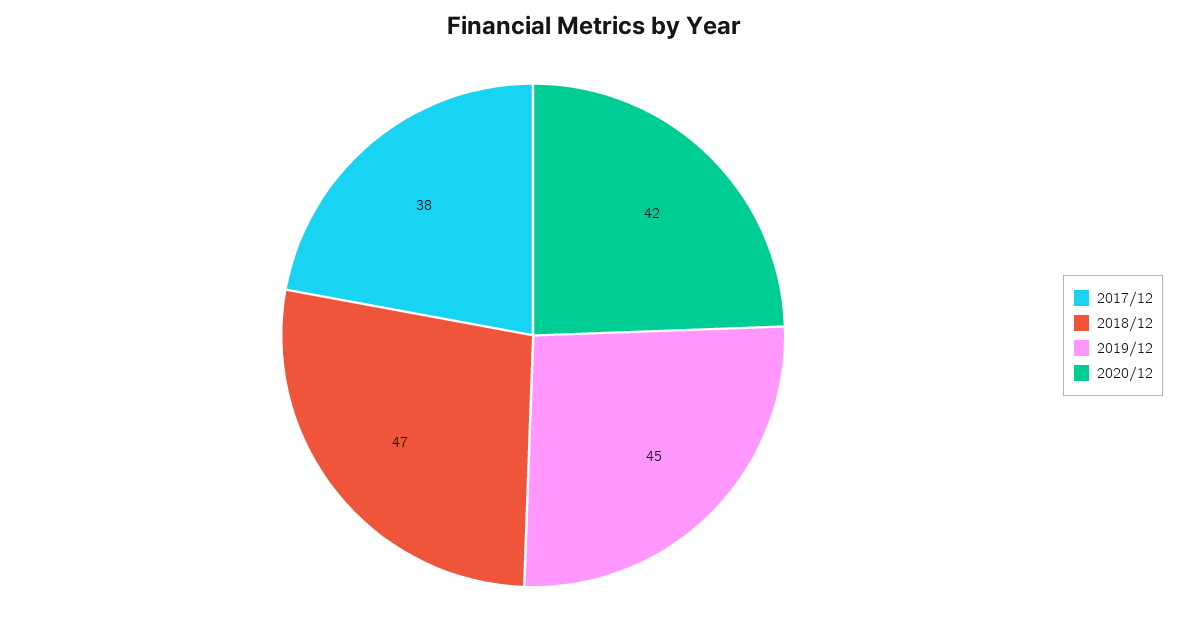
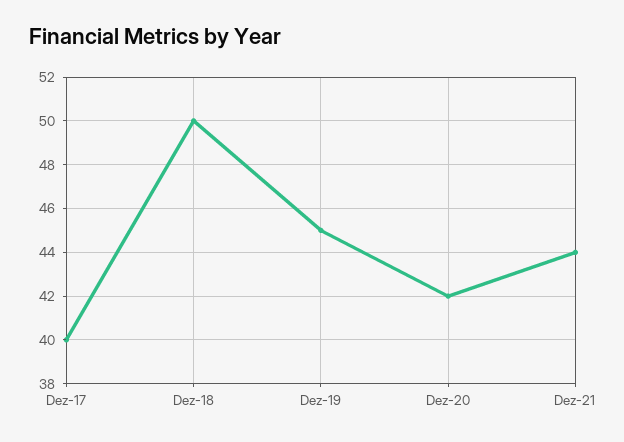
2017/12: 38 -> 40
2018/12: 47 -> 50
Dez-21: none -> 44

